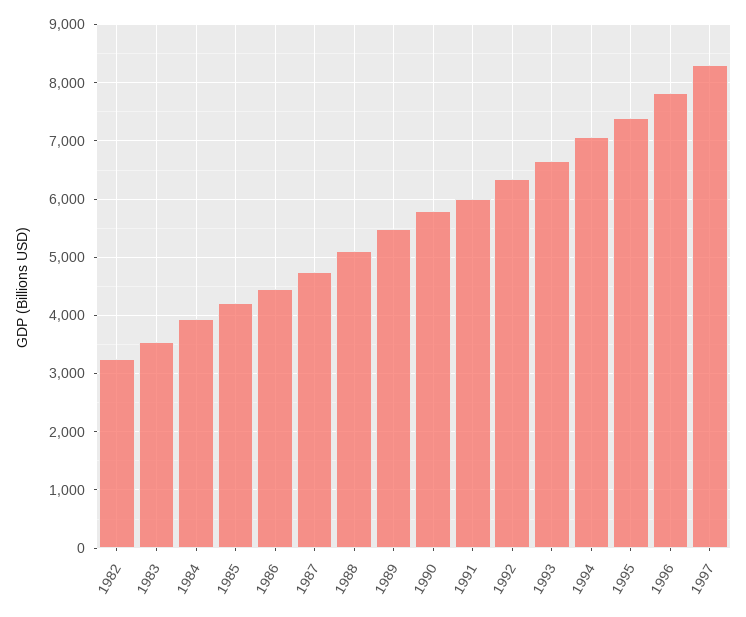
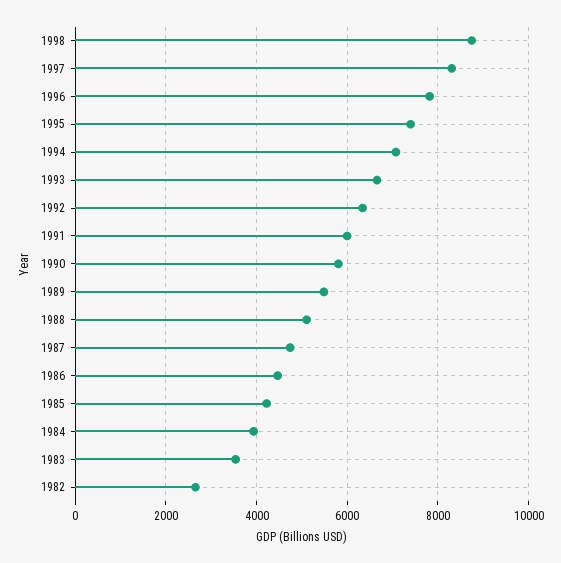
1982: 3200 -> 2600
1998: none -> 8800

